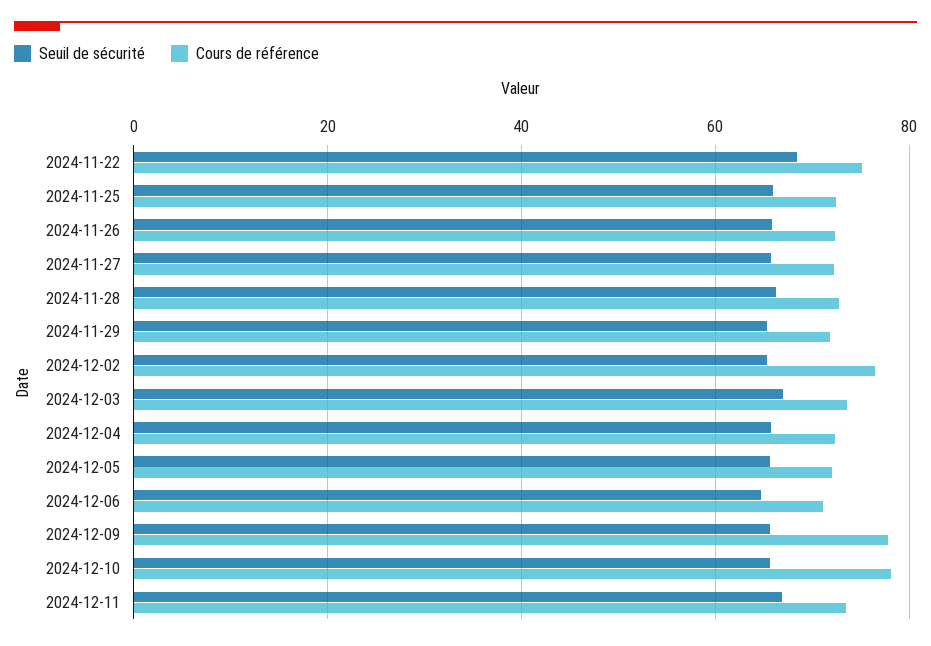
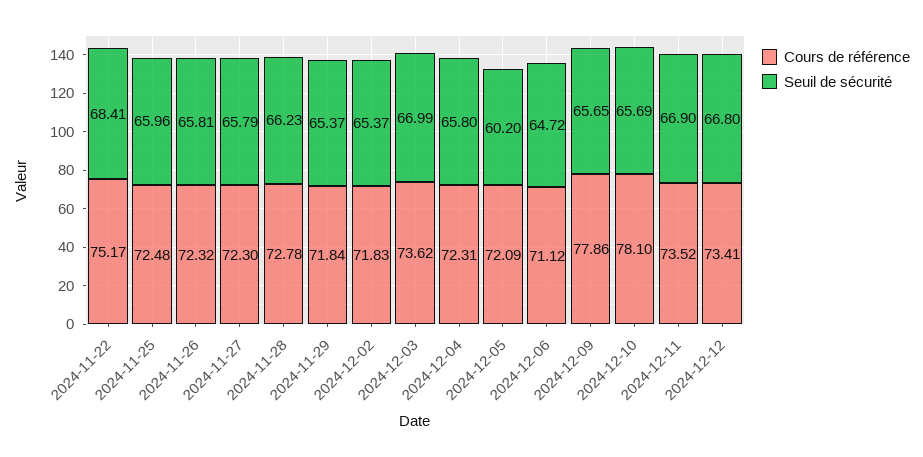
Cours de référence, 2024-12-02: 76 -> 71.83
Seuil de sécurité, 2024-12-05: 66 -> 60.2
Cours de référence, 2024-12-12: none -> 73.41
Seuil de sécurité, 2024-12-12: none -> 66.8

